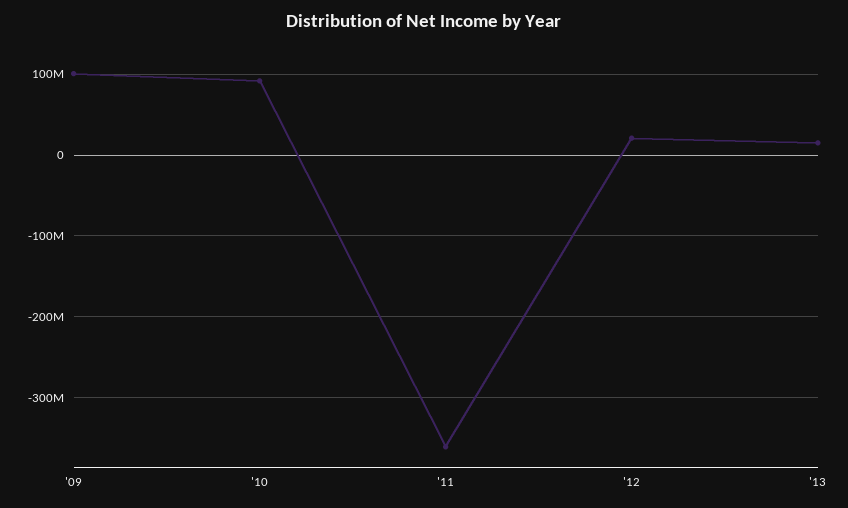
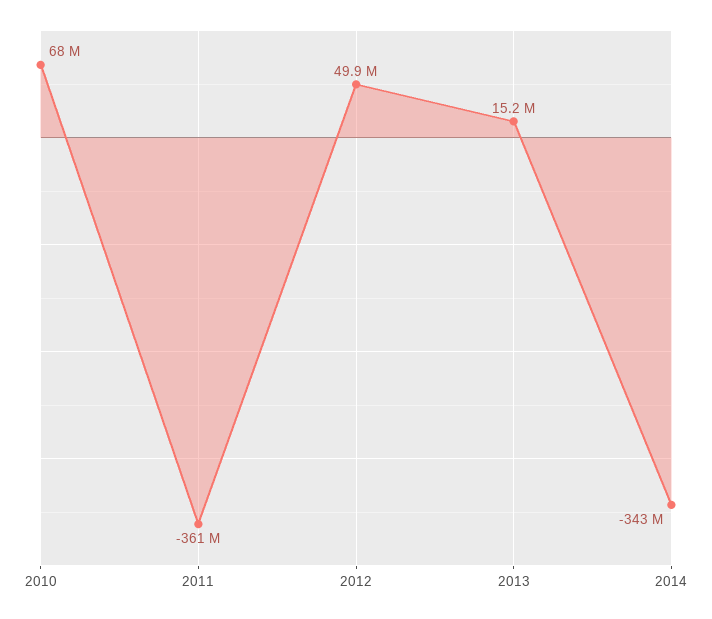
'09: 100000000 -> none
'10: 90000000 -> 68000000
'12: 20000000 -> 49900000
2014: none -> -343000000

